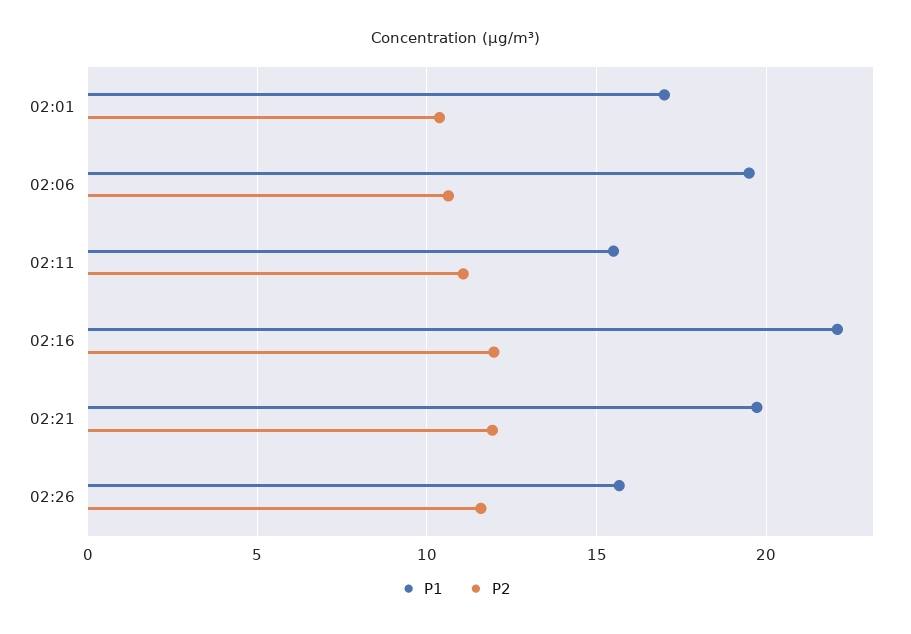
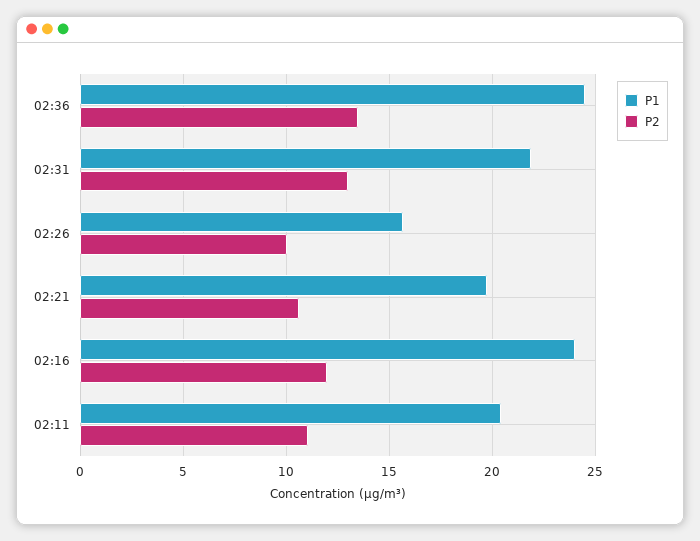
P1, 02:01: 17 -> none
P2, 02:01: 10.5 -> none
P1, 02:06: 19.5 -> none
P2, 02:06: 10.5 -> none
P1, 02:11: 15.5 -> 20.5
P1, 02:16: 22 -> 24
P2, 02:21: 12 -> 10.5
P2, 02:26: 11.5 -> 10
P1, 02:36: none -> 24.5
P2, 02:36: none -> 13.5
P1, 02:31: none -> 22
P2, 02:31: none -> 13

